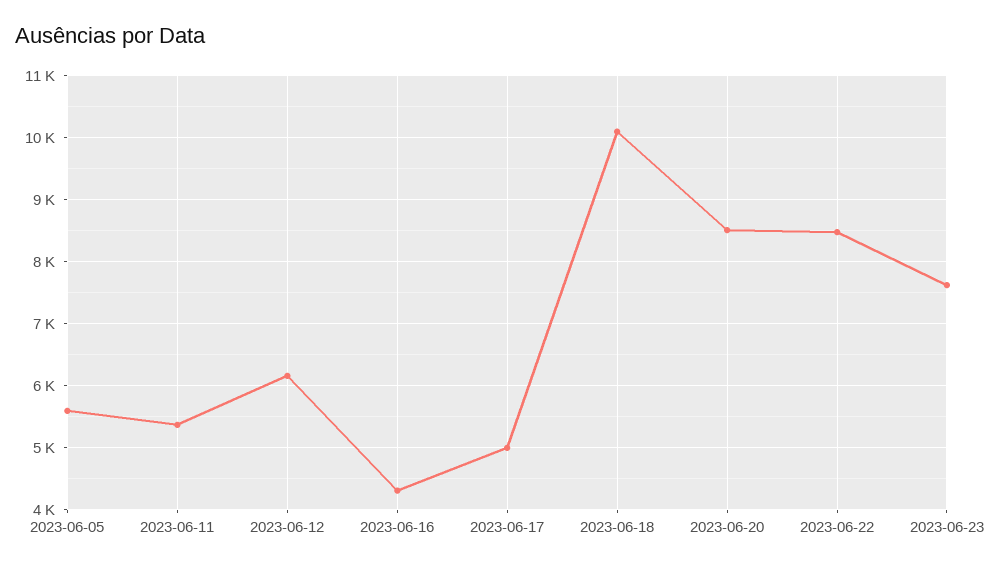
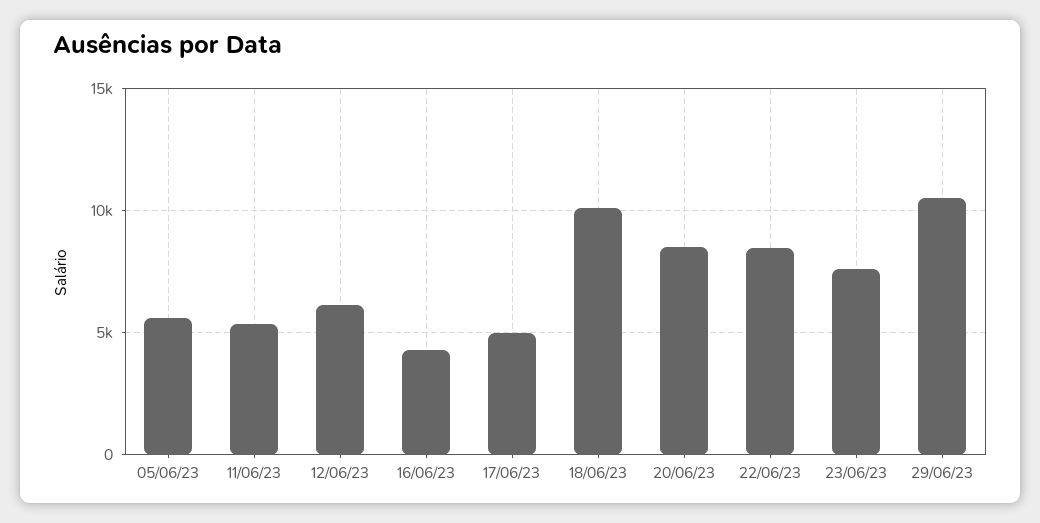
29/06/23: none -> 10500

